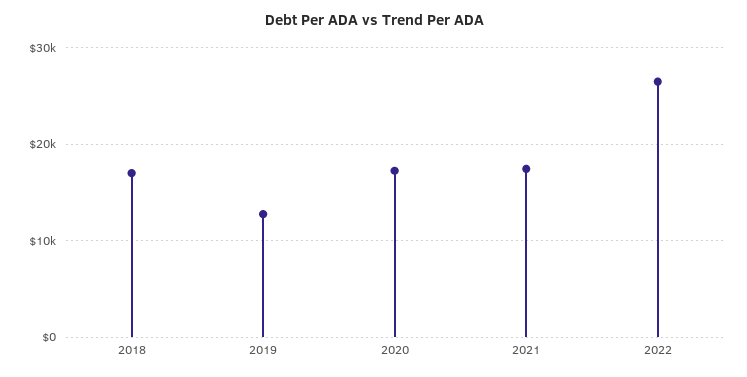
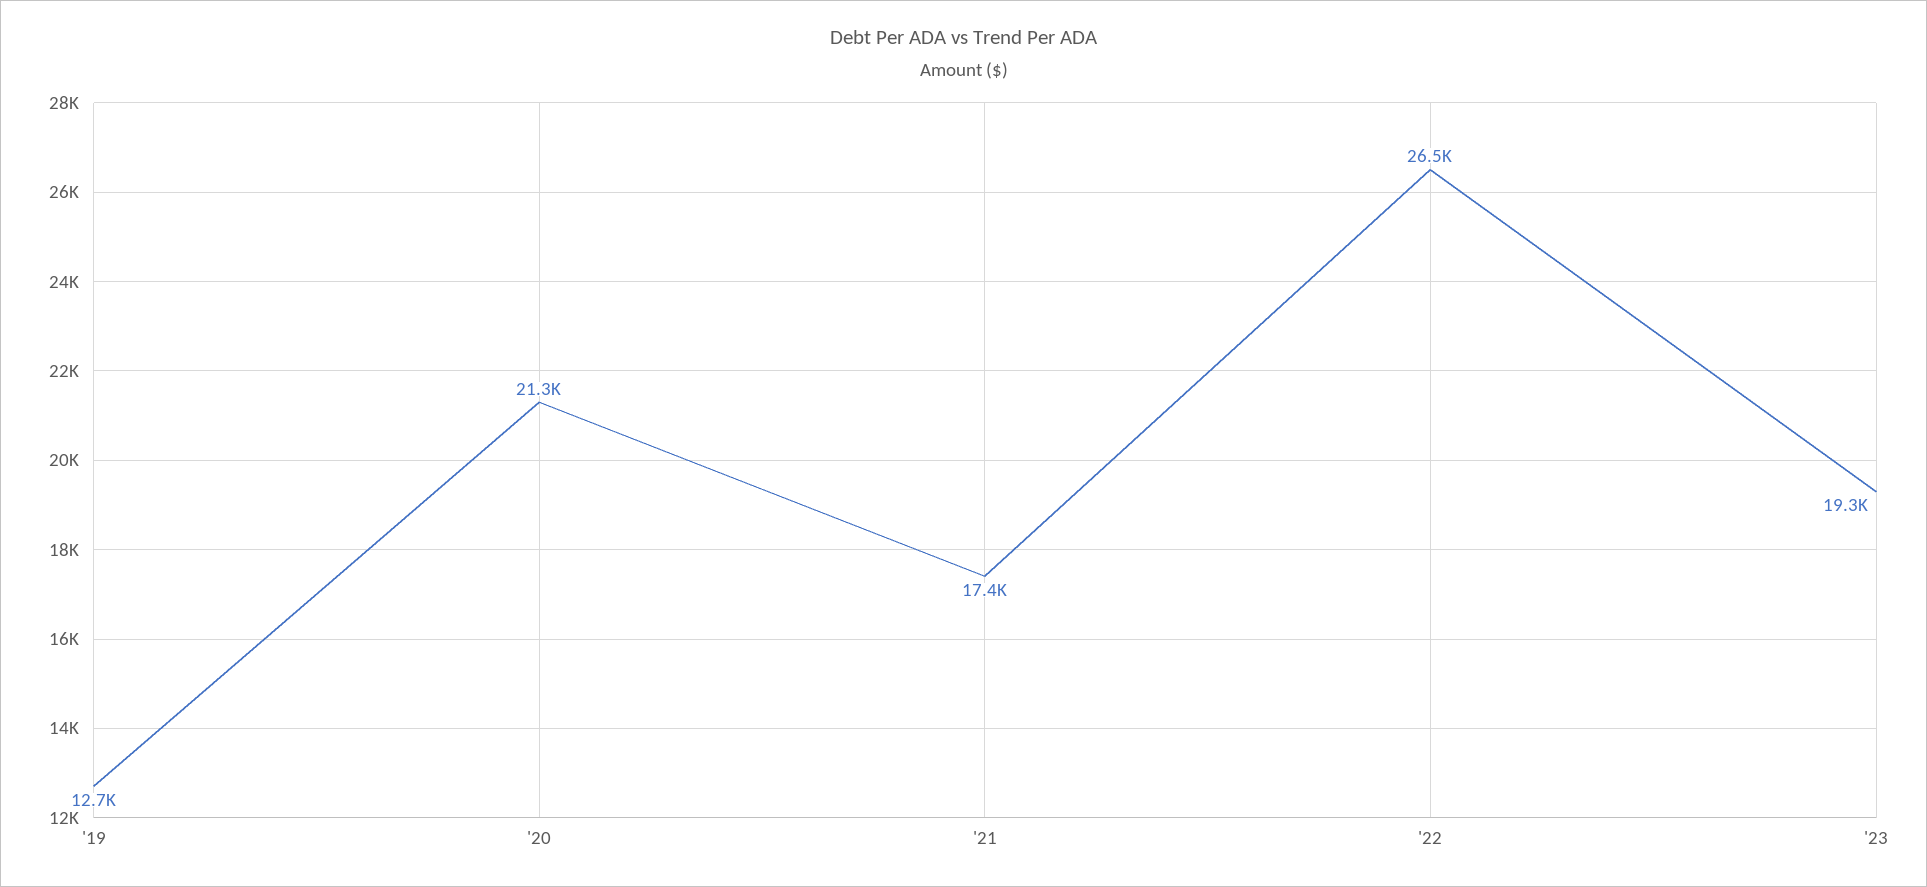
2018: 17000 -> none
2020: 17000 -> 21300
'23: none -> 19300

